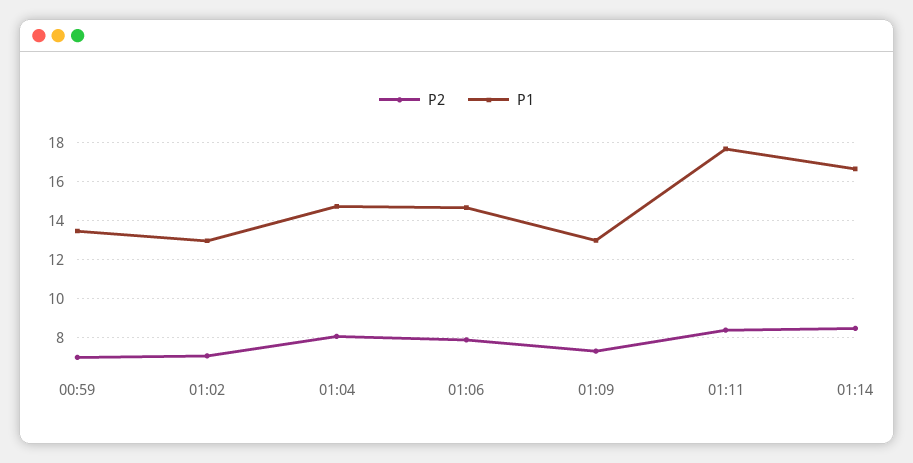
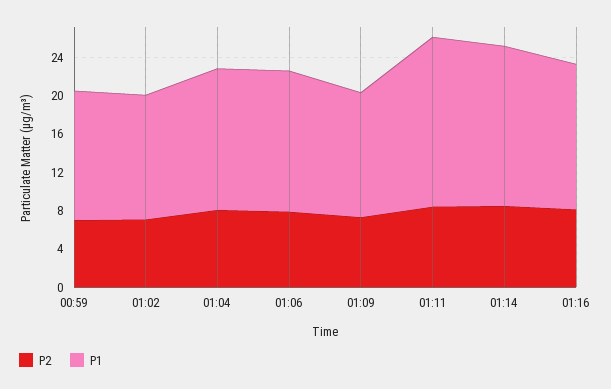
P2, 01:16: none -> 8
P1, 01:16: none -> 15

